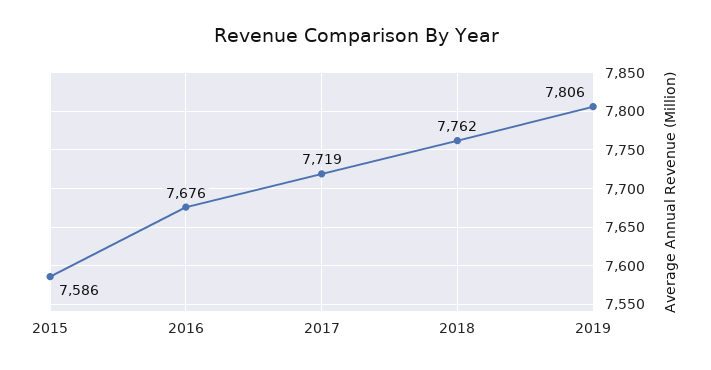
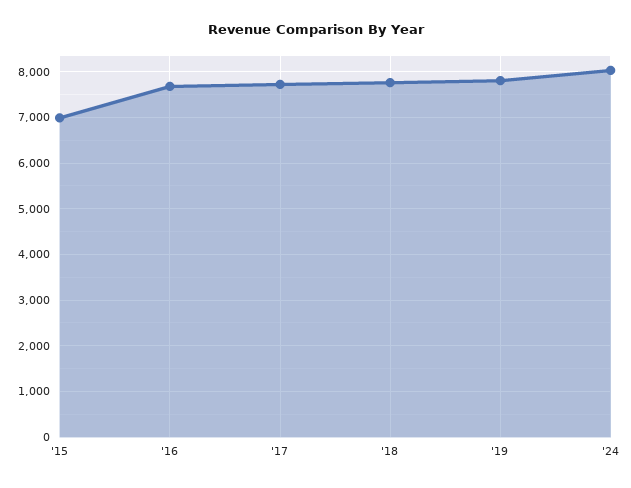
2015: 7586 -> 7000
'24: none -> 8000

